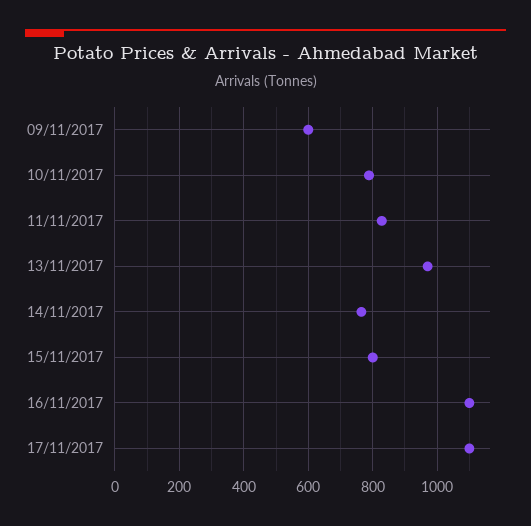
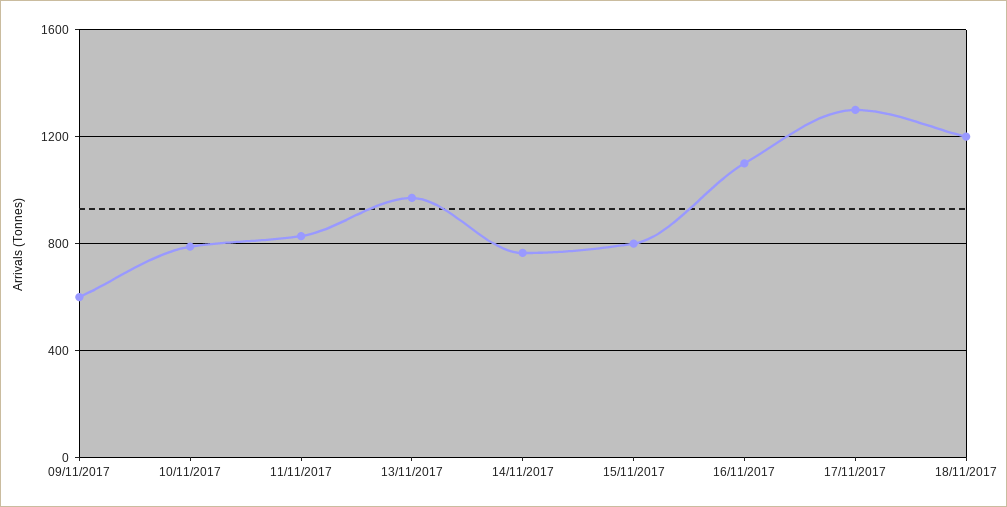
17/11/2017: 1100 -> 1300
18/11/2017: none -> 1200

